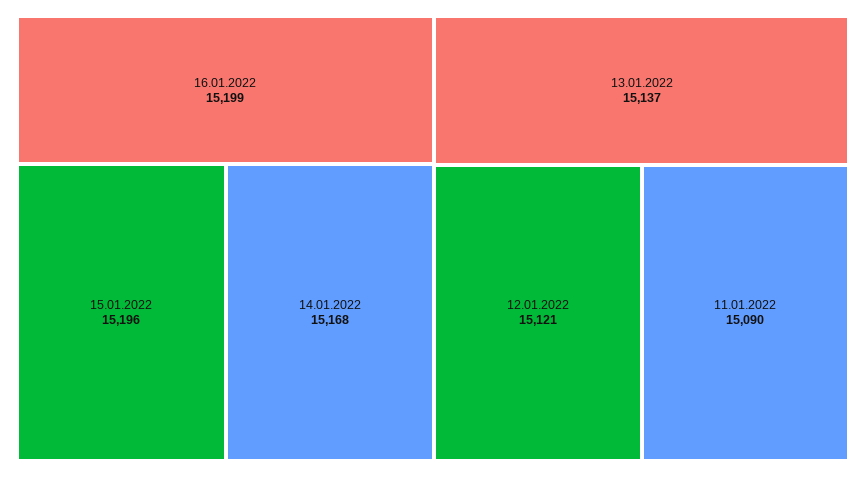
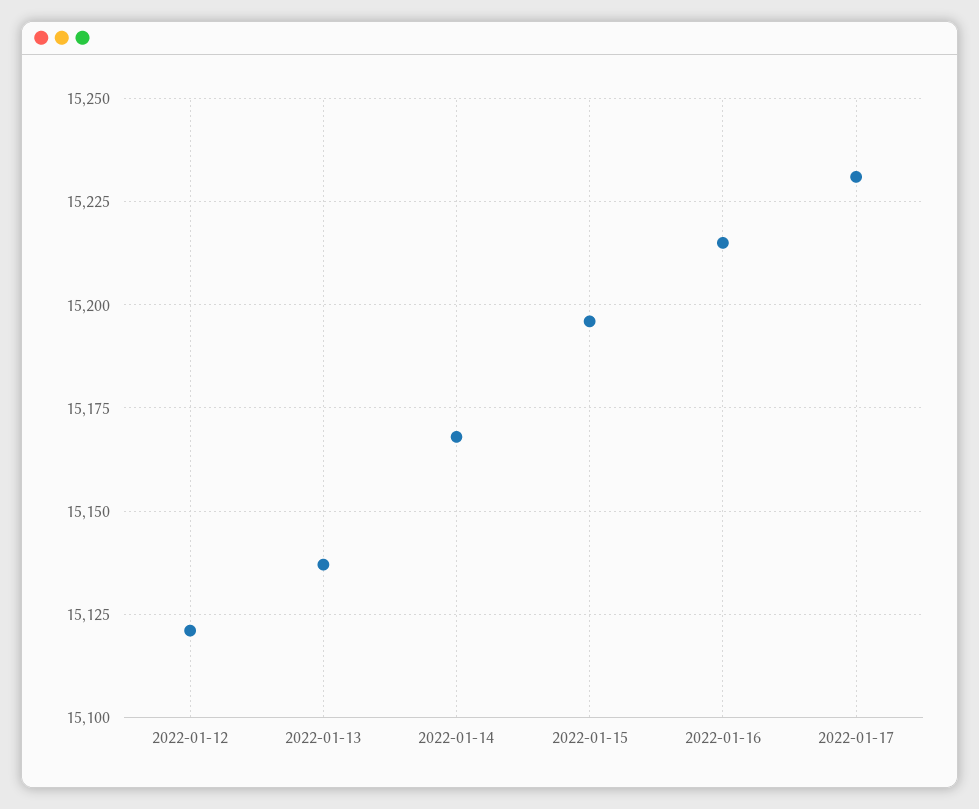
16.01.2022: 15199 -> 15215
11.01.2022: 15090 -> none
2022-01-17: none -> 15230

